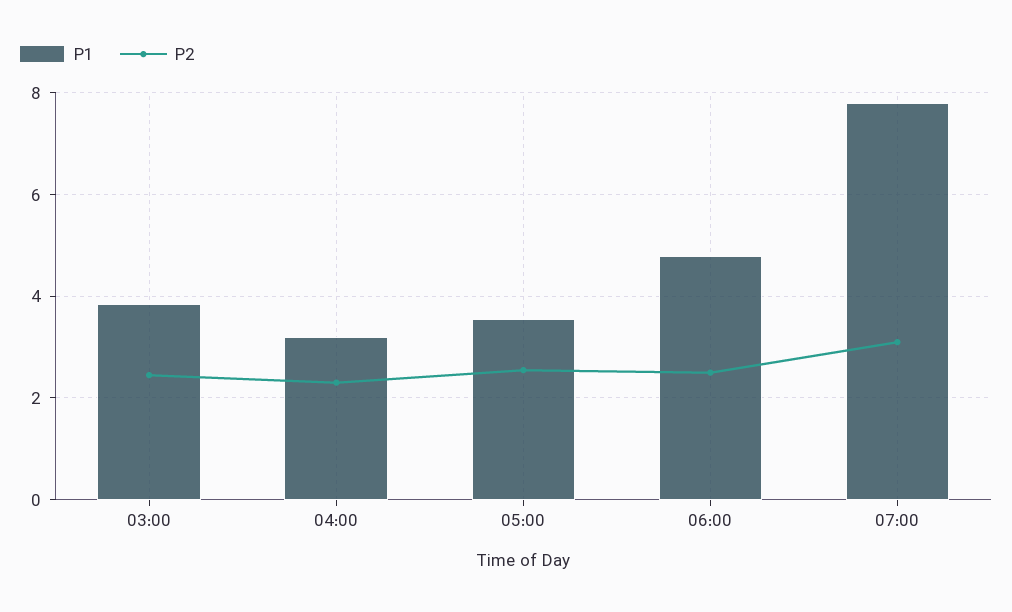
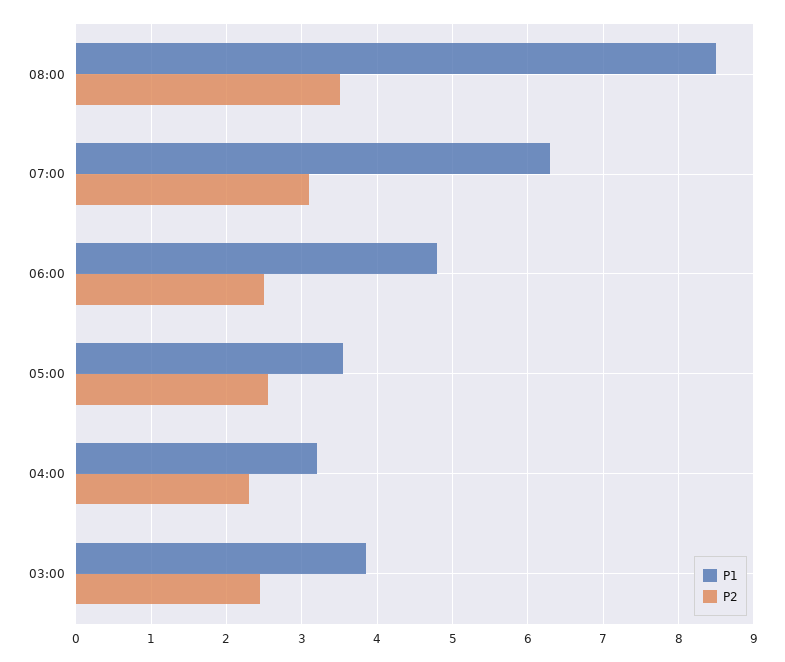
P1, 07:00: 7.8 -> 6.3
P1, 08:00: none -> 8.5
P2, 08:00: none -> 3.5

